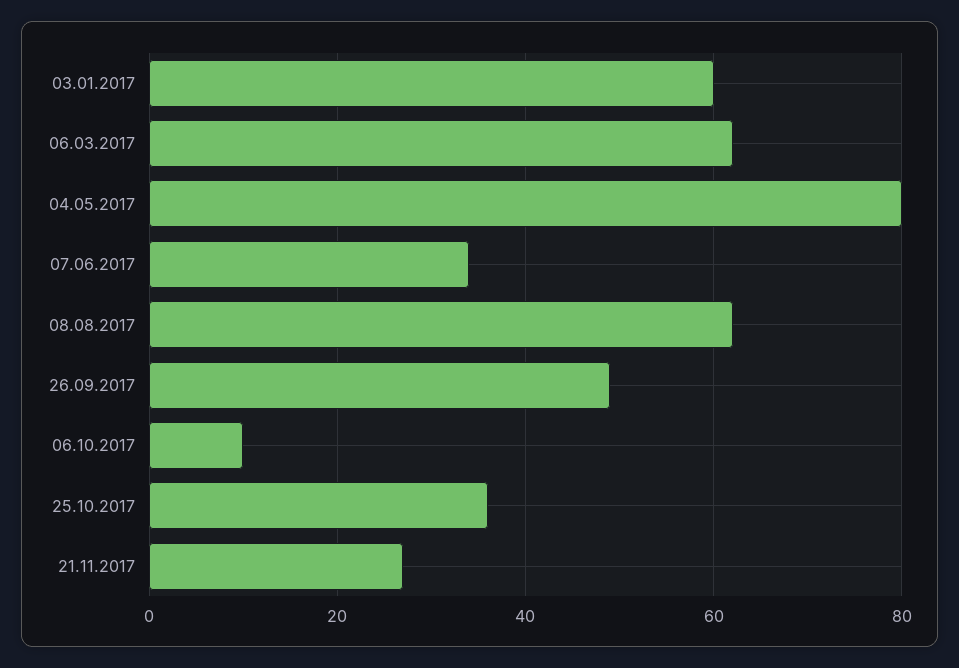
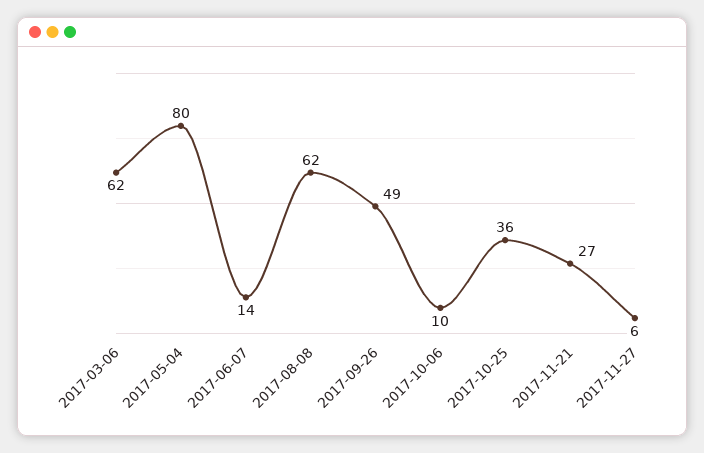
03.01.2017: 60 -> none
07.06.2017: 35 -> 14
2017-11-27: none -> 6

